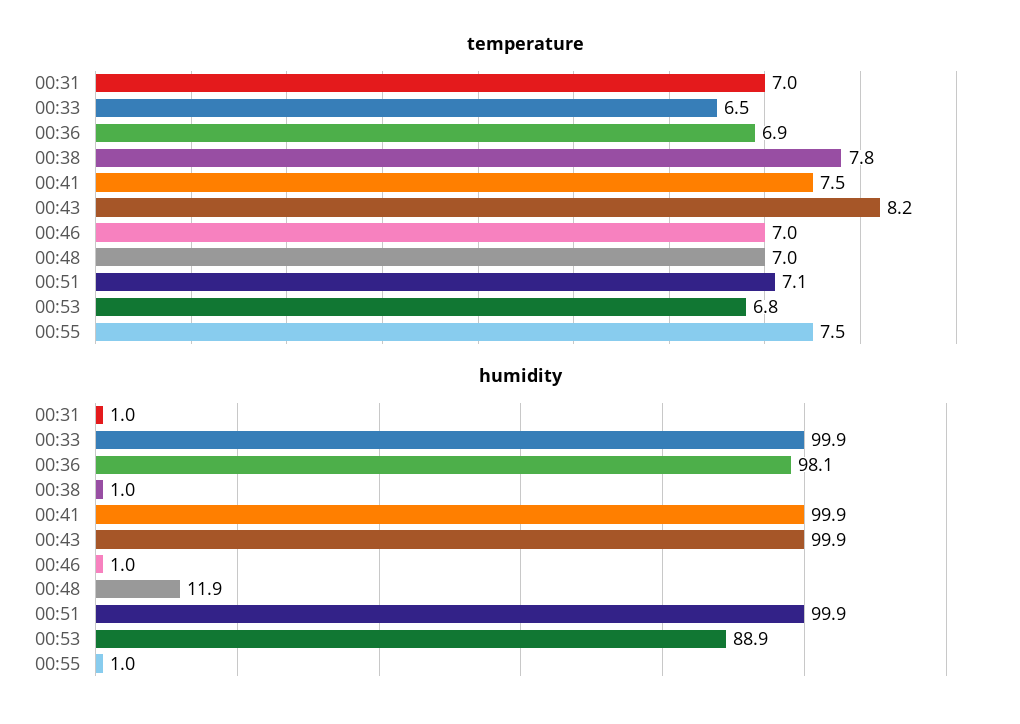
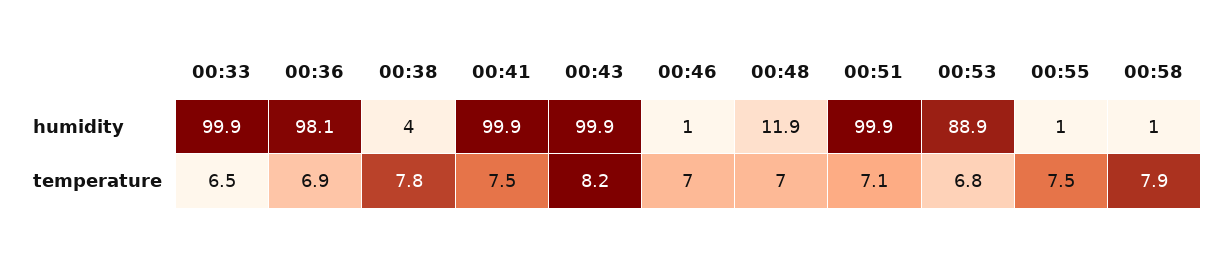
temperature, 00:31: 7 -> none
humidity, 00:31: 1 -> none
humidity, 00:38: 1 -> 4
humidity, 00:58: none -> 1
temperature, 00:58: none -> 7.9

